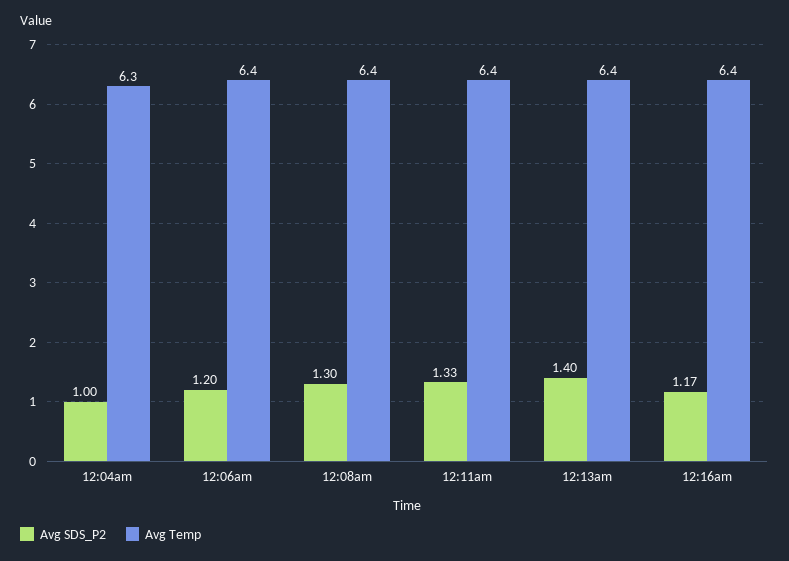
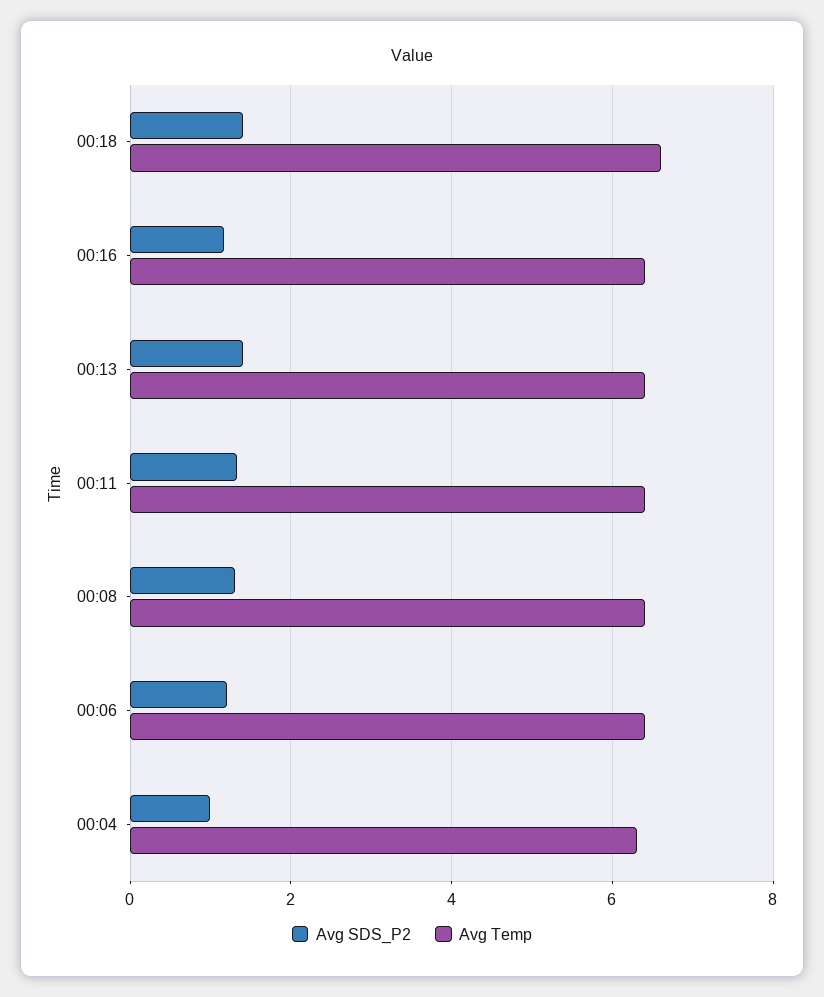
Avg SDS_P2, 00:18: none -> 1.4
Avg Temp, 00:18: none -> 6.6

